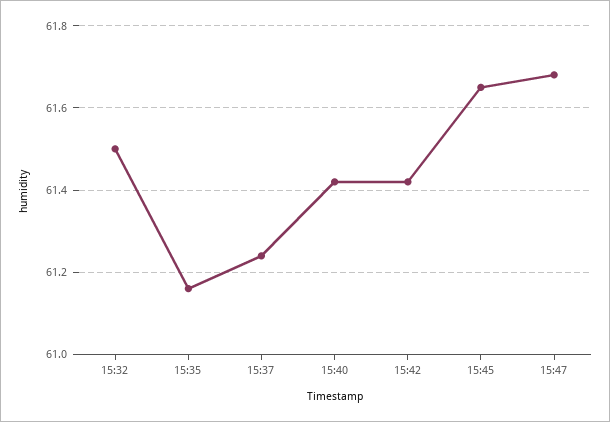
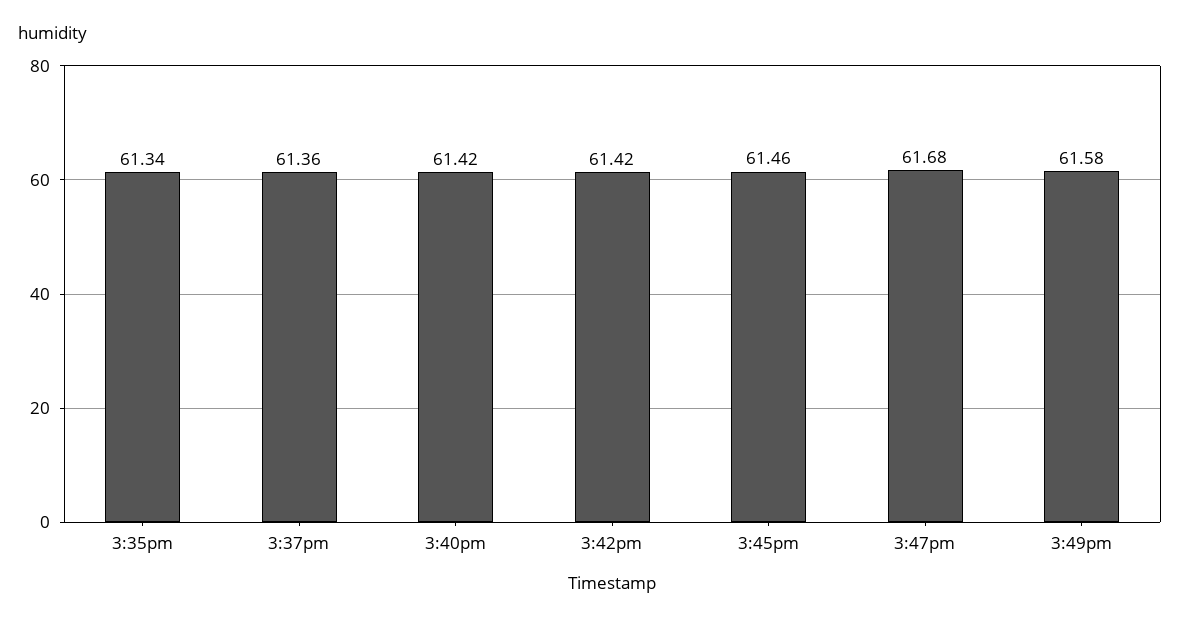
15:32: 61.5 -> none
15:35: 61.15 -> 61.34
15:37: 61.25 -> 61.36
15:45: 61.65 -> 61.46
3:49pm: none -> 61.58

